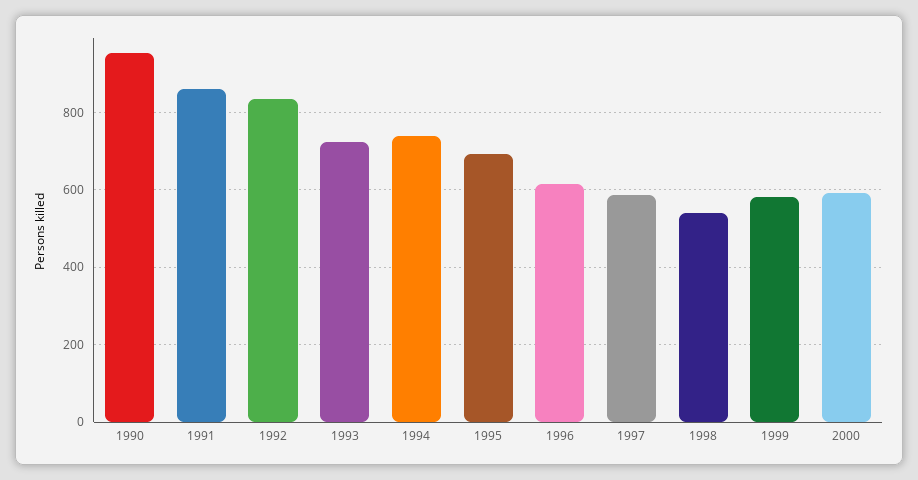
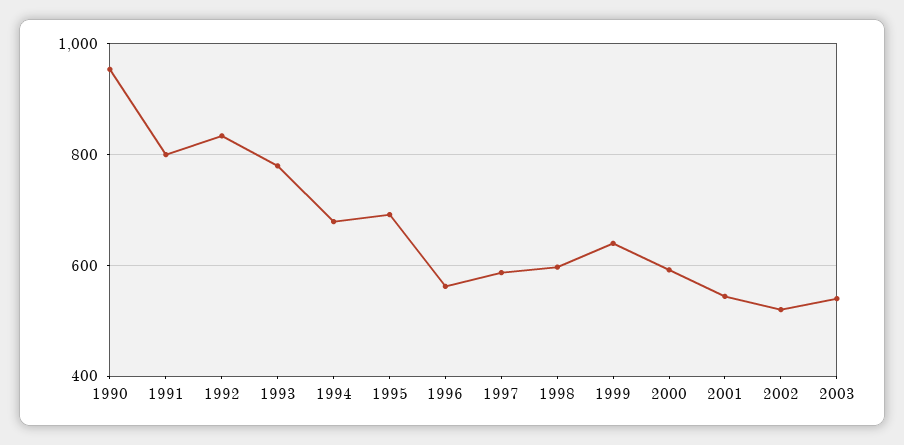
1991: 860 -> 800
1993: 720 -> 780
1994: 740 -> 680
1996: 620 -> 560
1998: 540 -> 600
1999: 580 -> 640
2001: none -> 540
2002: none -> 520
2003: none -> 540

